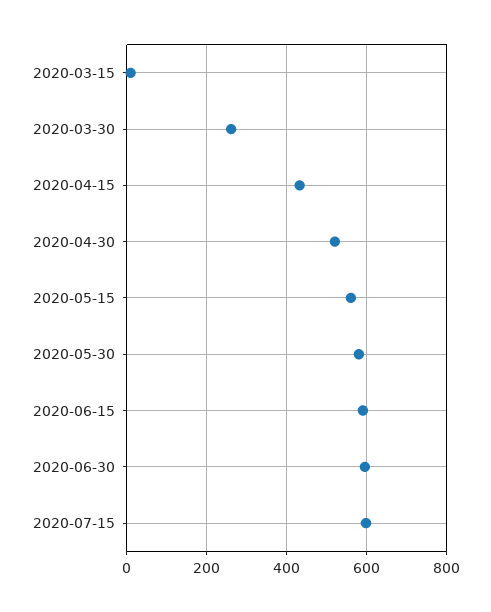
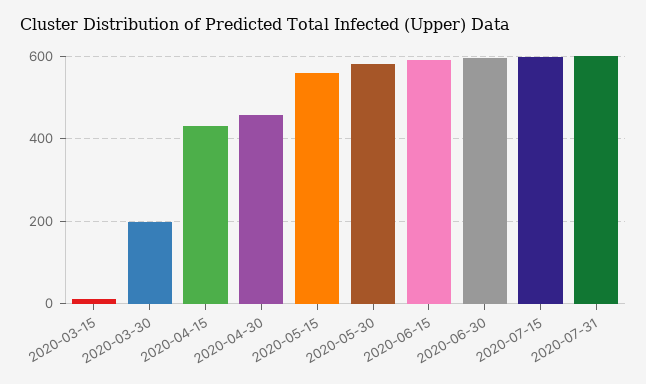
2020-03-30: 260 -> 200
2020-04-30: 520 -> 460
2020-07-31: none -> 600

